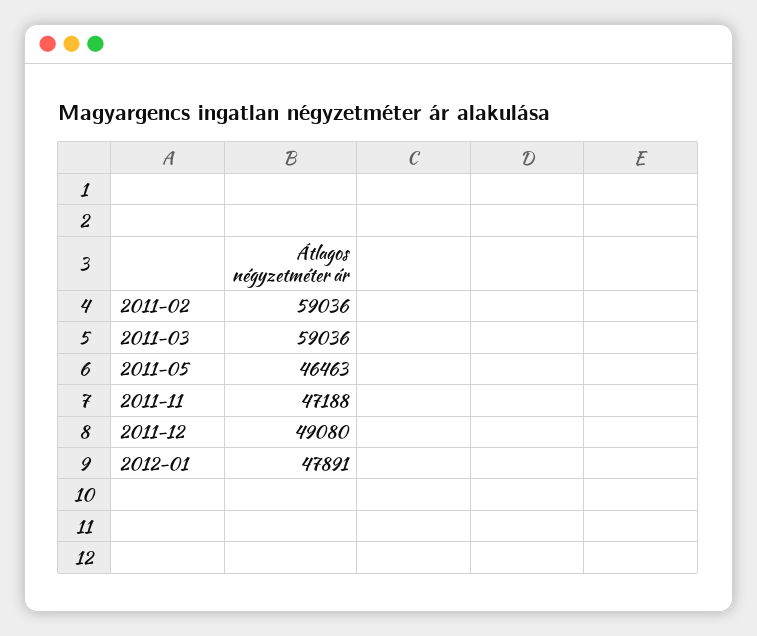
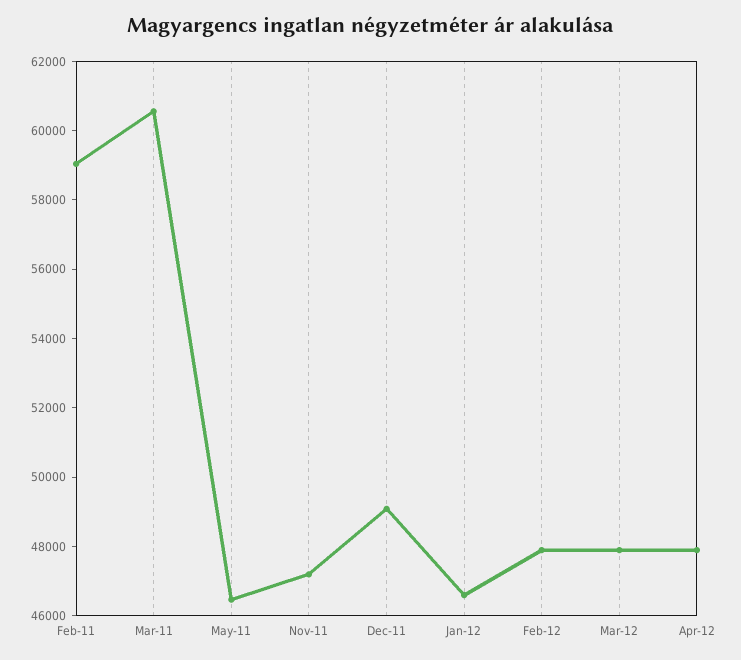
2011-03: 59036 -> 60500
2012-01: 47891 -> 46500
Feb-12: none -> 48000
Mar-12: none -> 48000
Apr-12: none -> 48000

